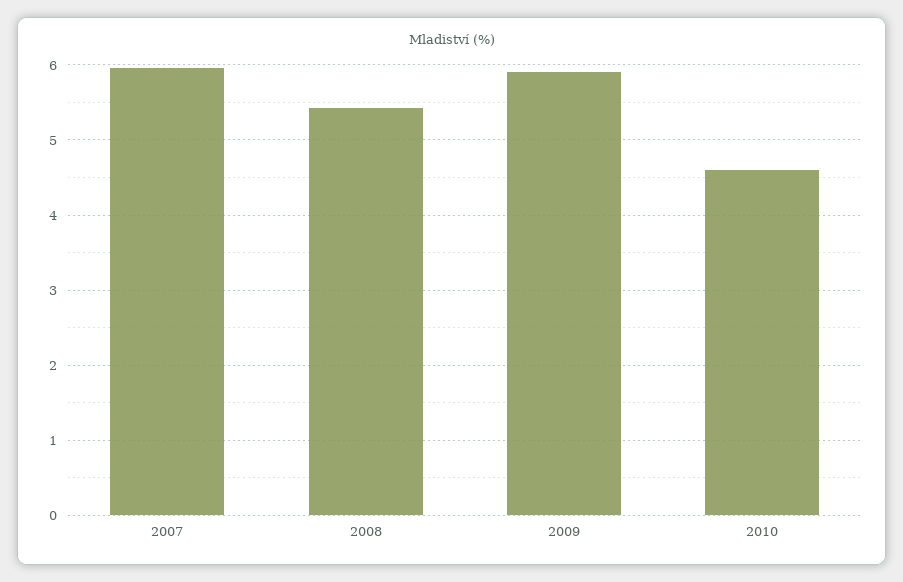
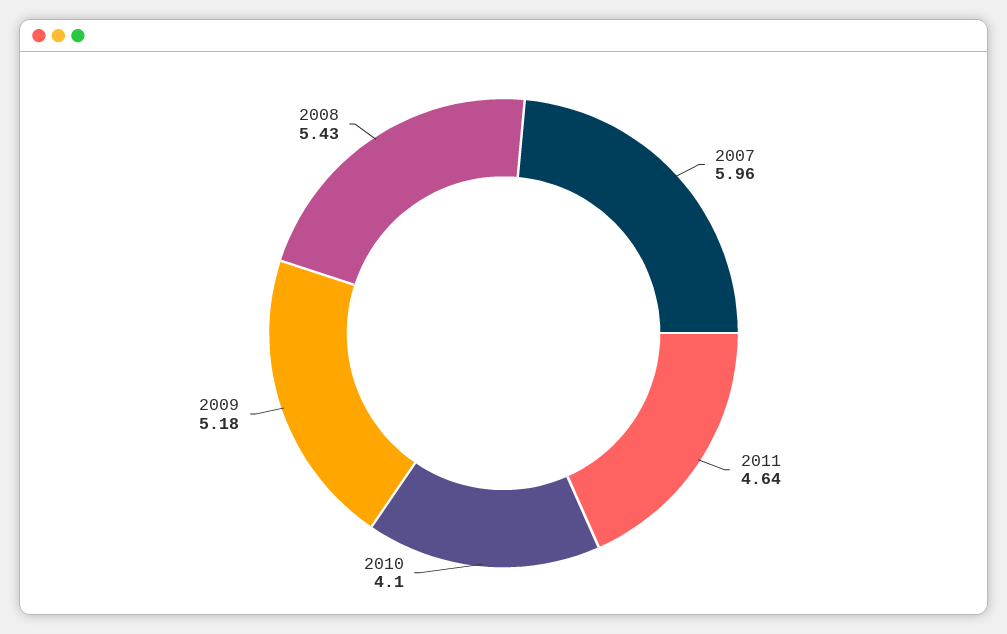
2009: 5.9 -> 5.18
2010: 4.6 -> 4.1
2011: none -> 4.64

